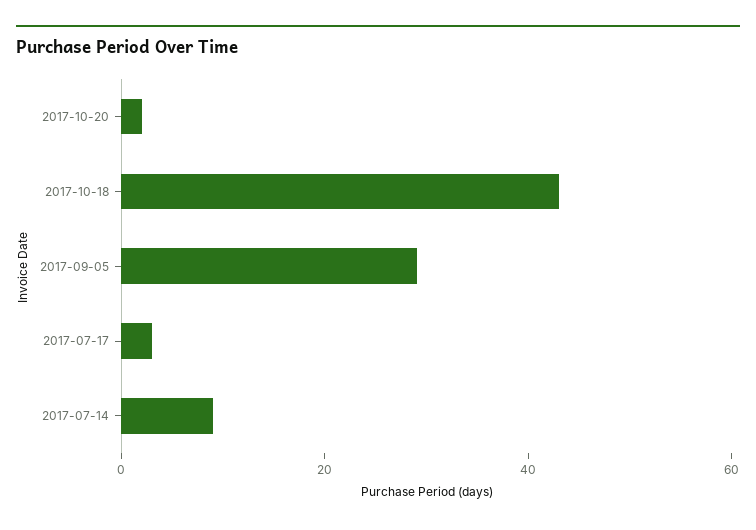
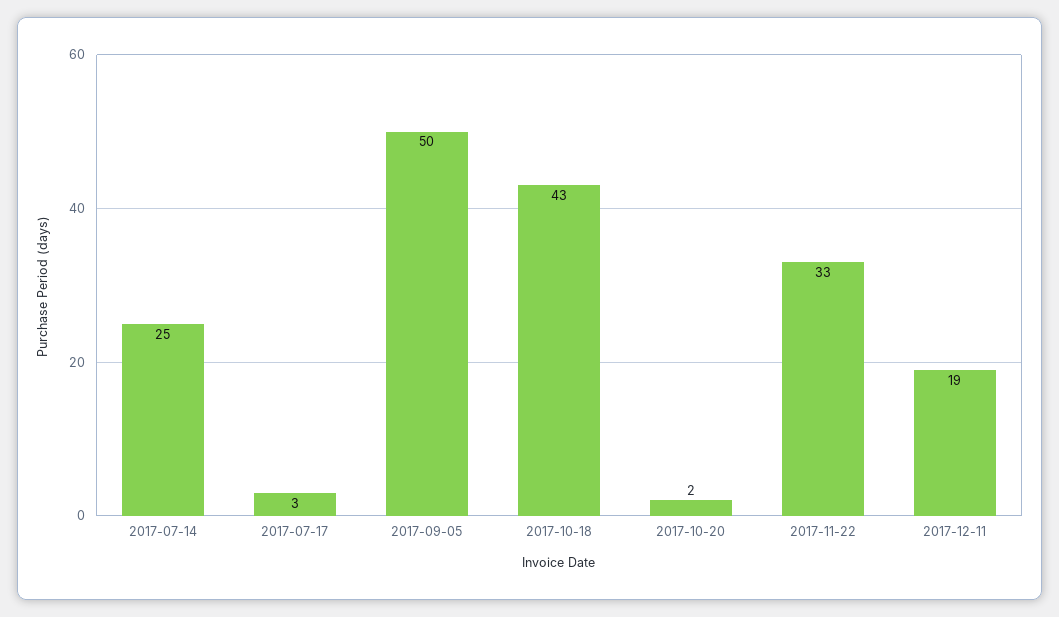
2017-09-05: 30 -> 50
2017-07-14: 10 -> 25
2017-11-22: none -> 33
2017-12-11: none -> 19

